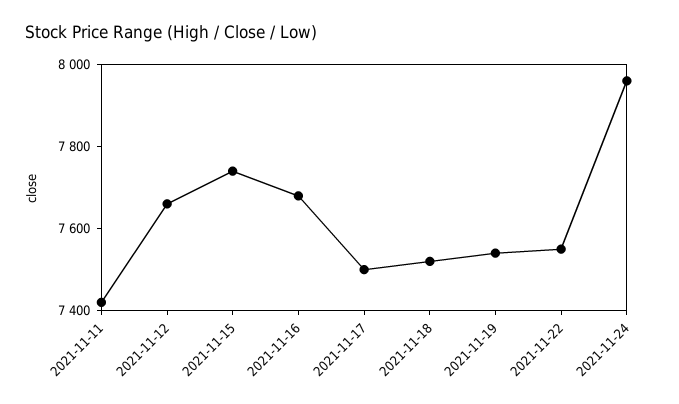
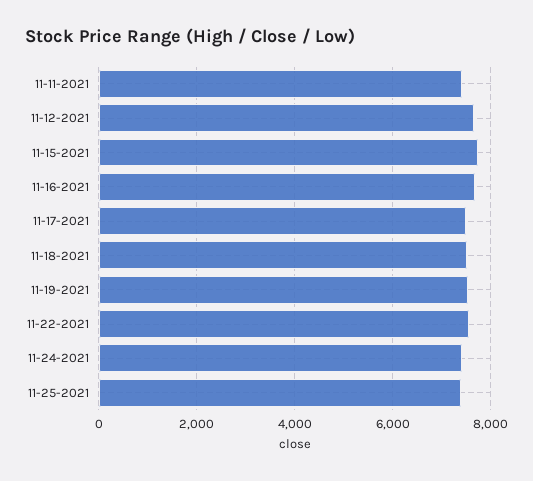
2021-11-24: 7950 -> 7400
11-25-2021: none -> 7400

